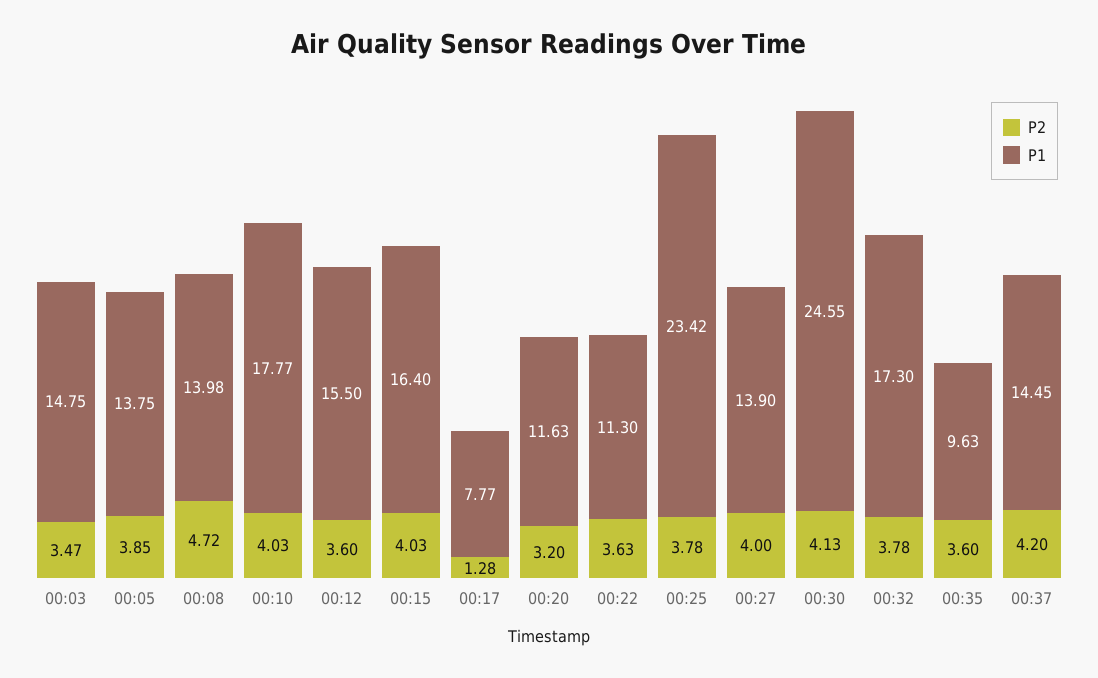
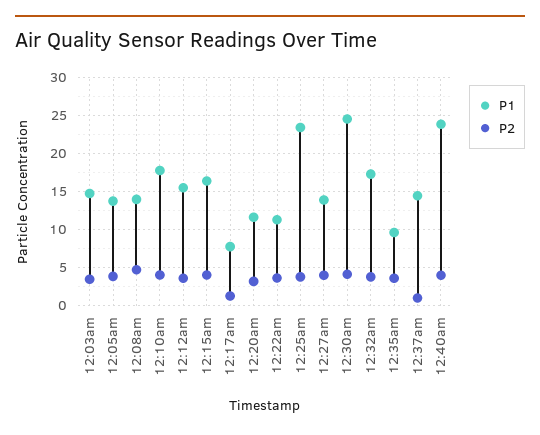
P2, 00:37: 4.2 -> 1
P1, 12:40am: none -> 24
P2, 12:40am: none -> 4

